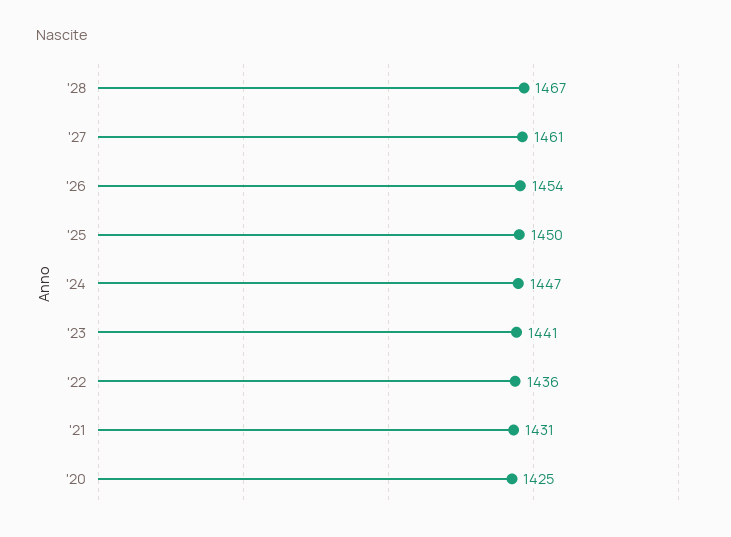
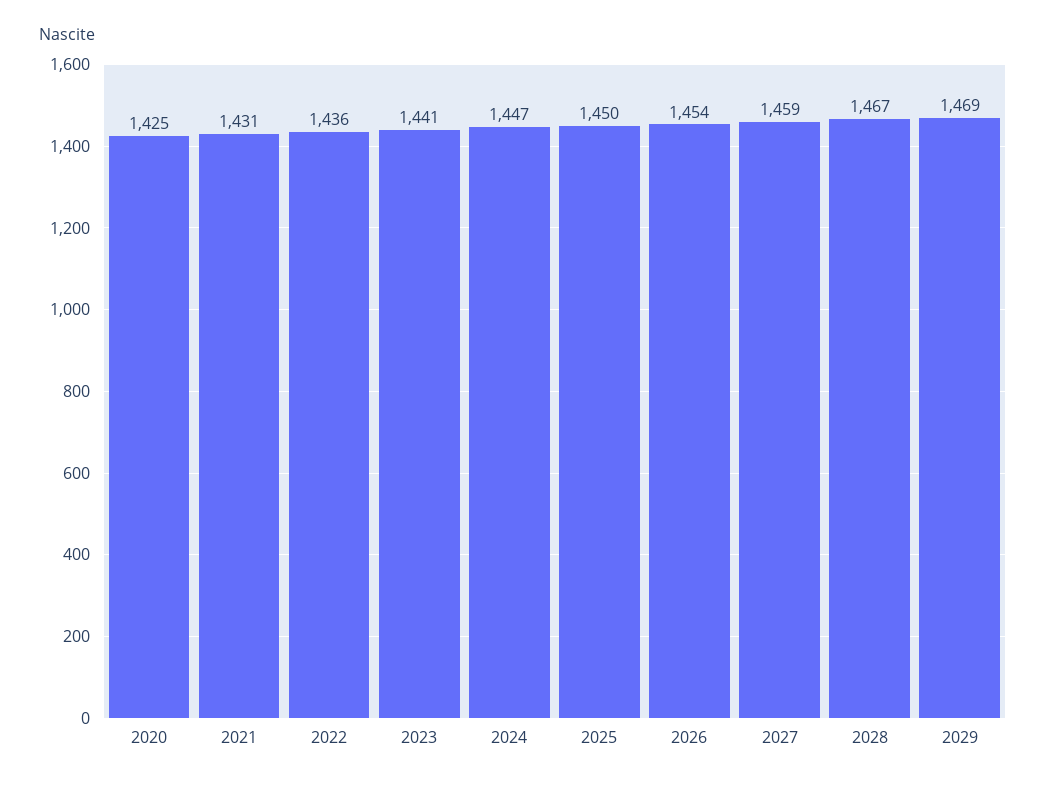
'27: 1461 -> 1459
2029: none -> 1469

